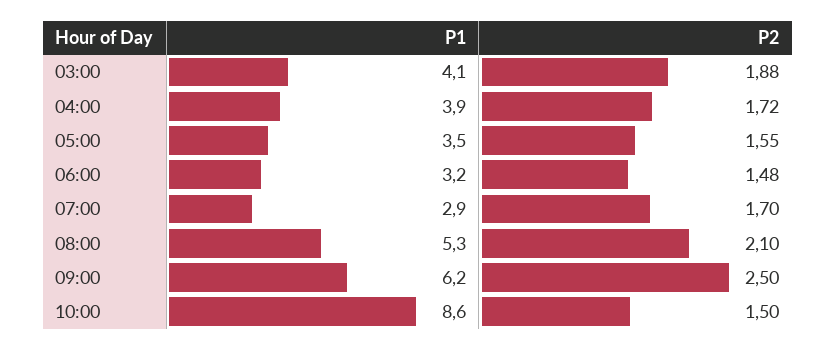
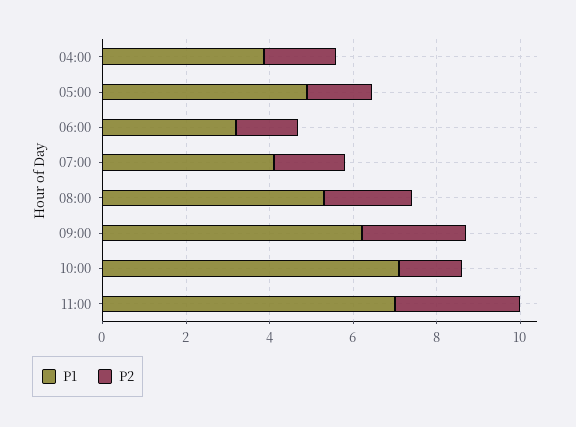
P1, 03:00: 4.1 -> none
P2, 03:00: 1.88 -> none
P1, 05:00: 3.5 -> 5
P1, 07:00: 2.9 -> 4
P1, 10:00: 8.6 -> 7
P1, 11:00: none -> 7
P2, 11:00: none -> 3

